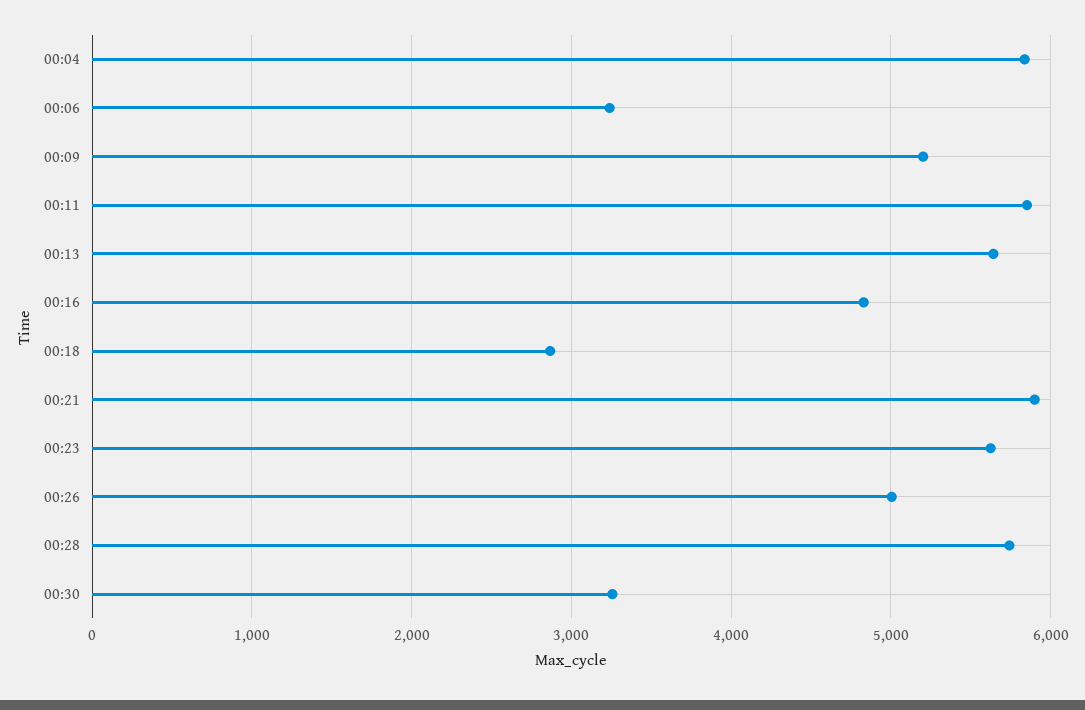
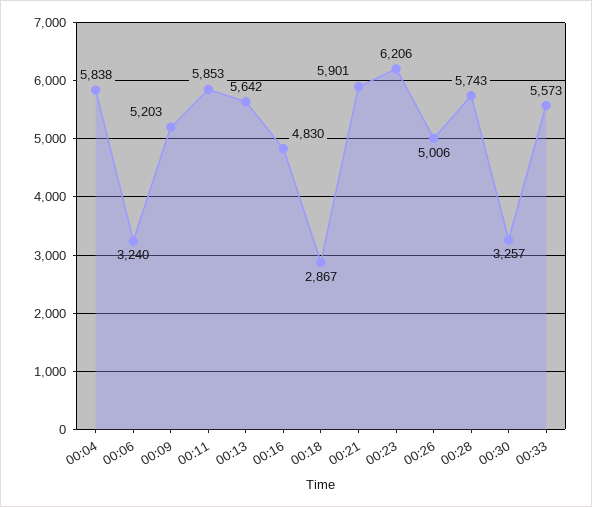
00:23: 5600 -> 6206
00:33: none -> 5573

